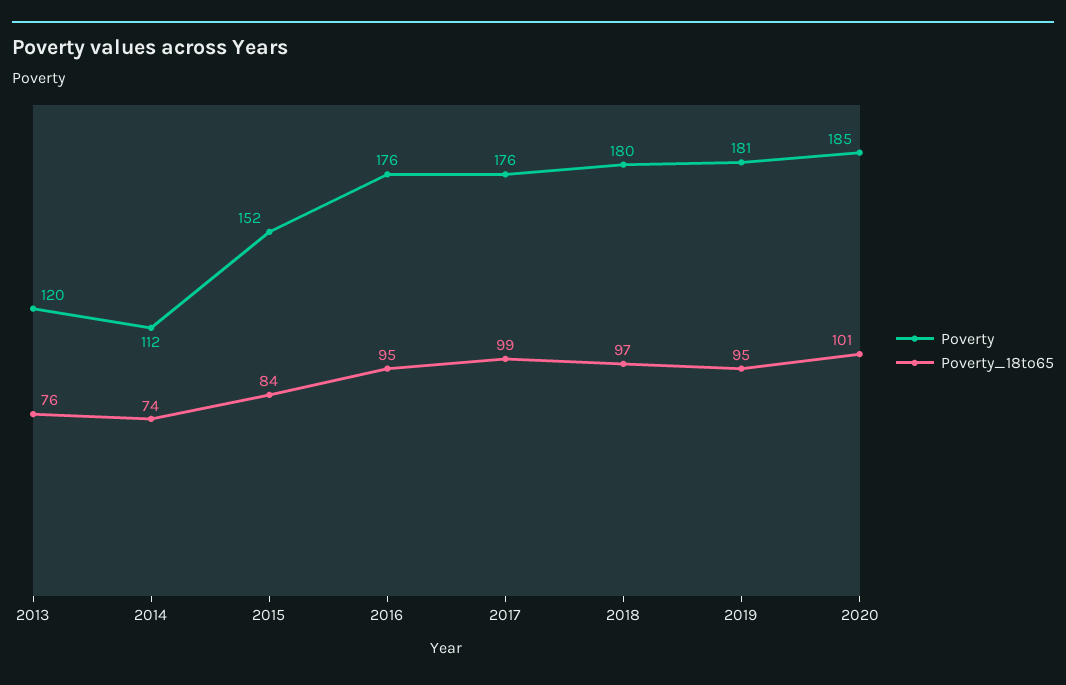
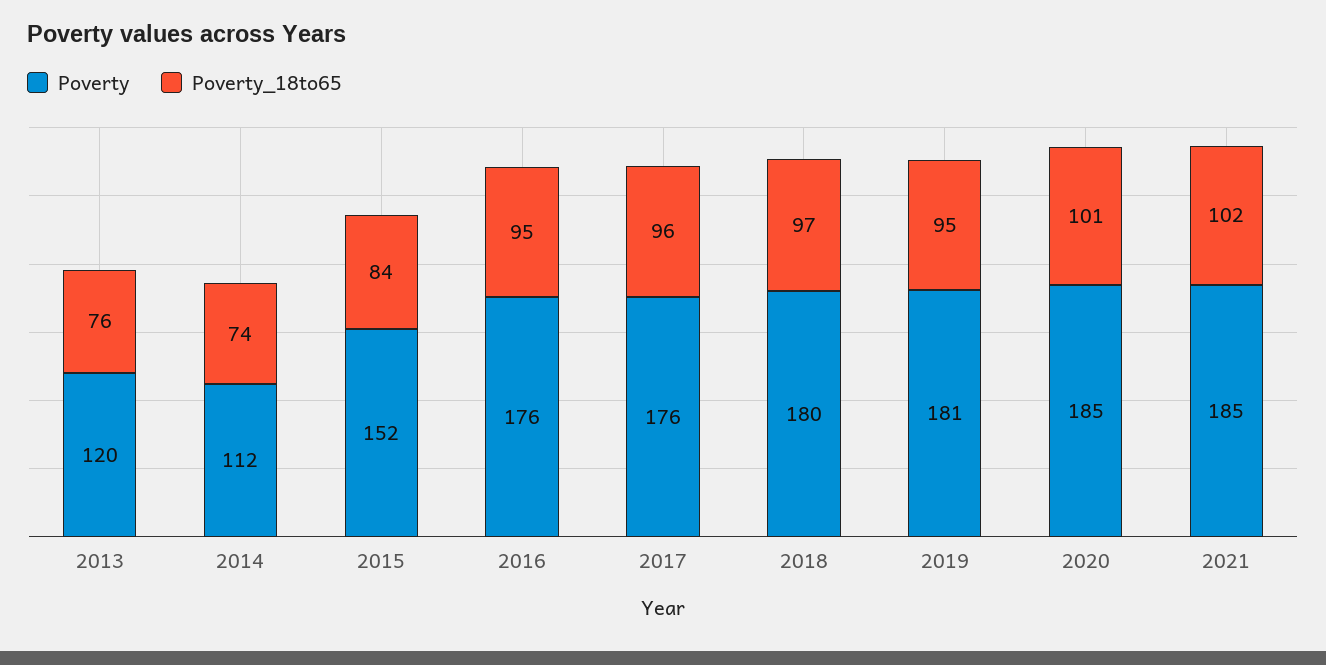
Poverty_18to65, 2017: 99 -> 96
Poverty, 2021: none -> 185
Poverty_18to65, 2021: none -> 102

